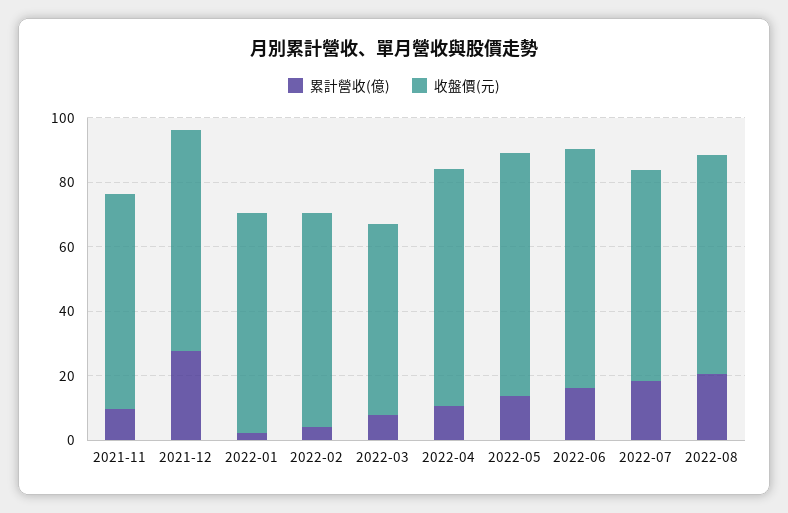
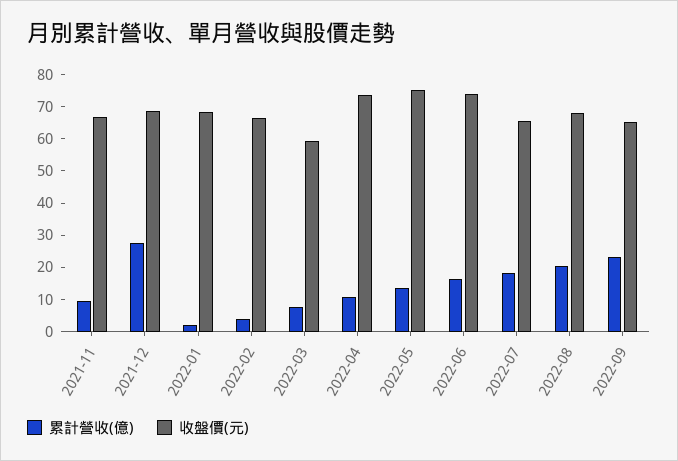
累計營收(億), 2022-09: none -> 22.5
收盤價(元), 2022-09: none -> 65

